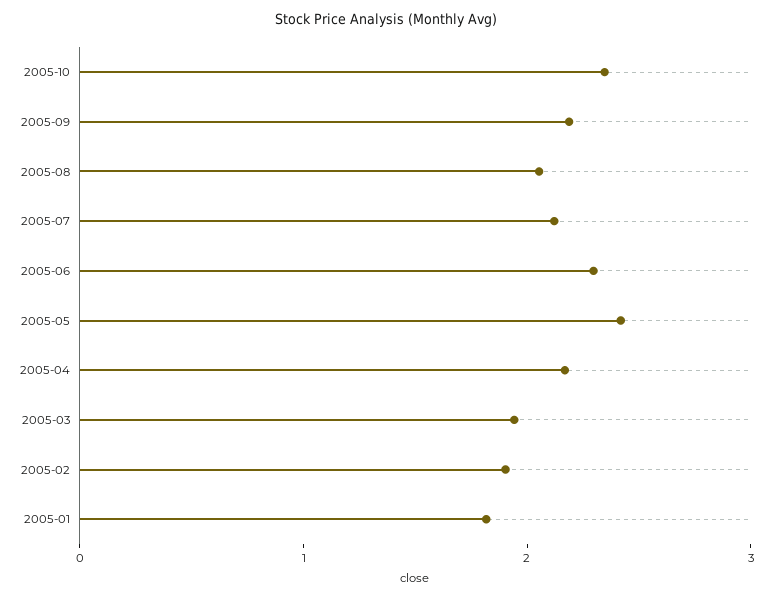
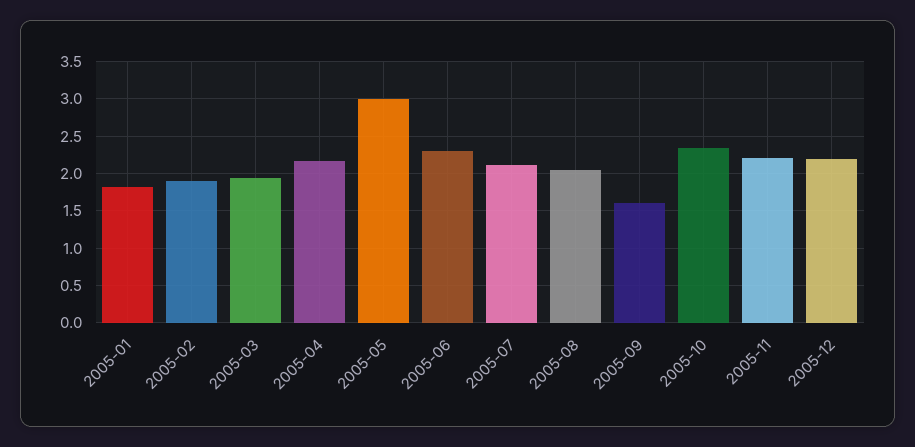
2005-09: 2.2 -> 1.6
2005-05: 2.4 -> 3
2005-11: none -> 2.2
2005-12: none -> 2.2

